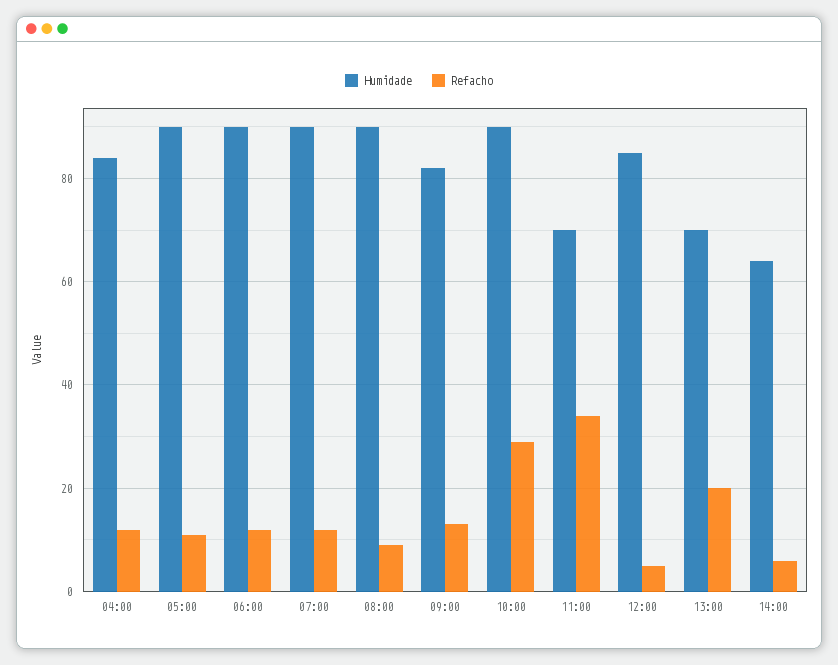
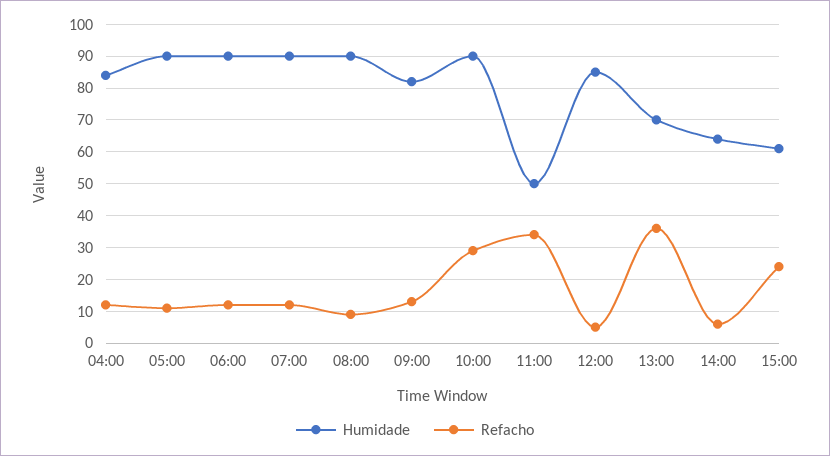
Humidade, 11:00: 70 -> 50
Refacho, 13:00: 20 -> 35
Humidade, 15:00: none -> 60
Refacho, 15:00: none -> 25

